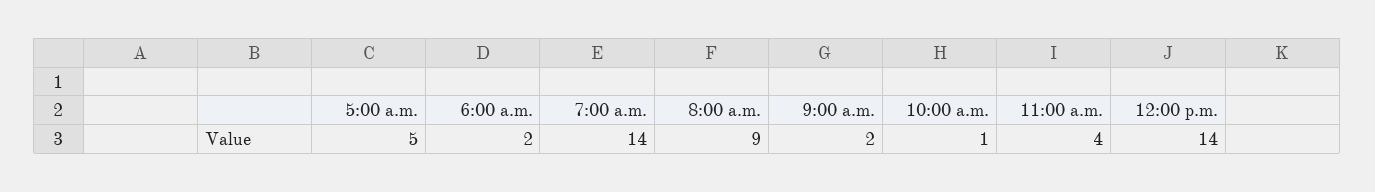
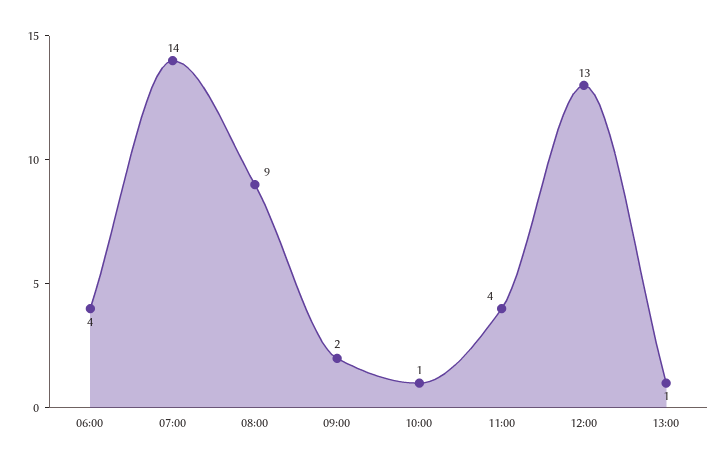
5:00 a.m.: 5 -> none
6:00 a.m.: 2 -> 4
12:00 p.m.: 14 -> 13
13:00: none -> 1

